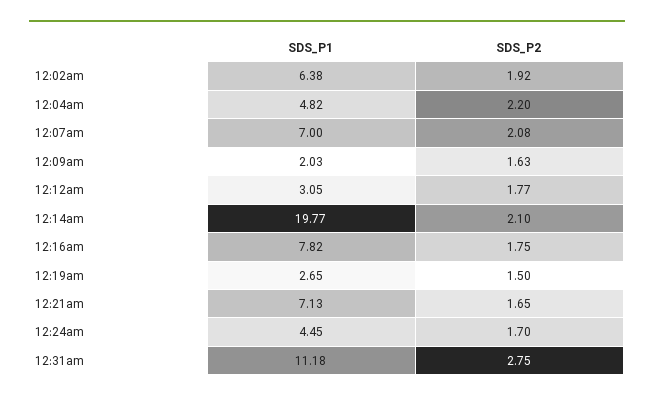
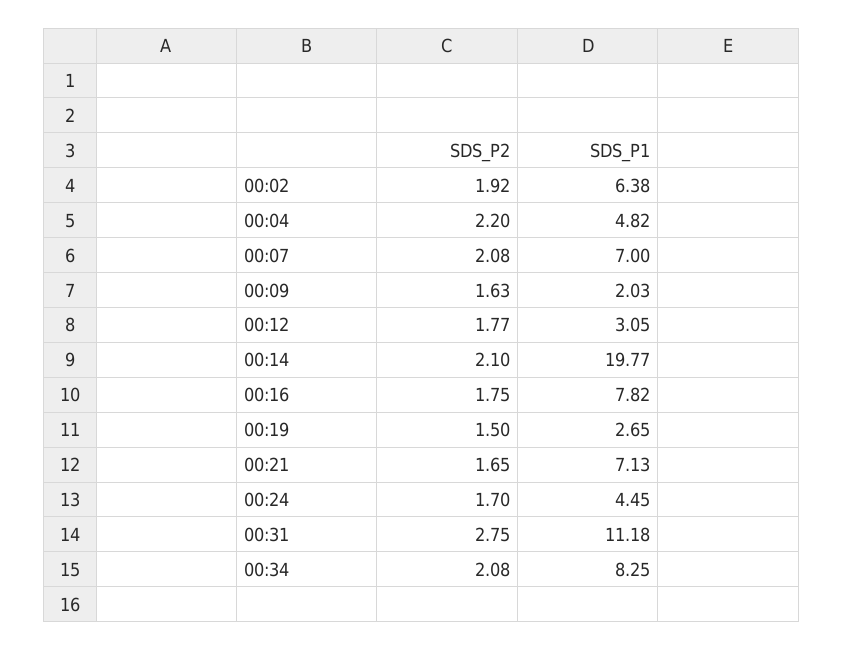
SDS_P2, 00:34: none -> 2.08
SDS_P1, 00:34: none -> 8.25

